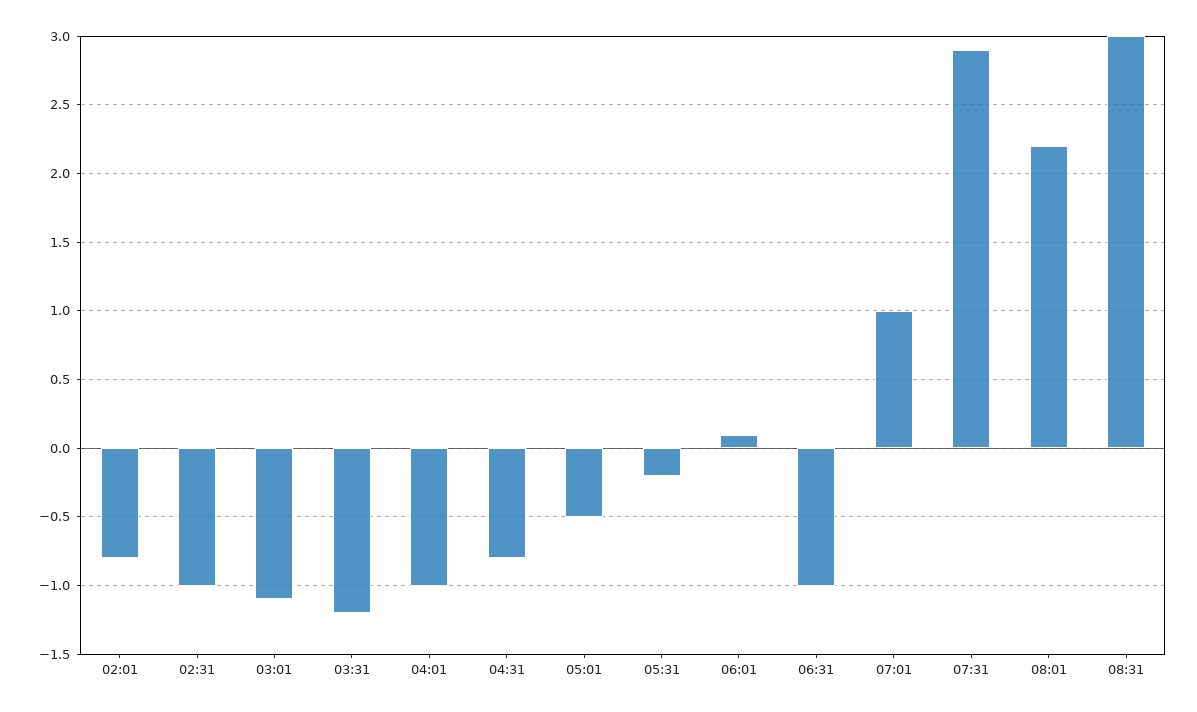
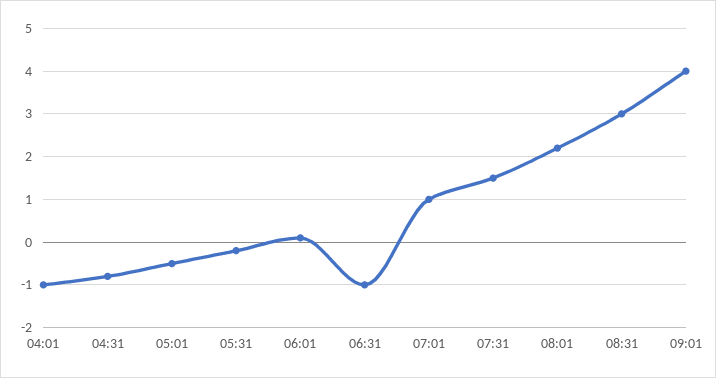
02:01: -0.8 -> none
02:31: -1 -> none
03:01: -1.1 -> none
03:31: -1.2 -> none
07:31: 2.9 -> 1.5
09:01: none -> 4

